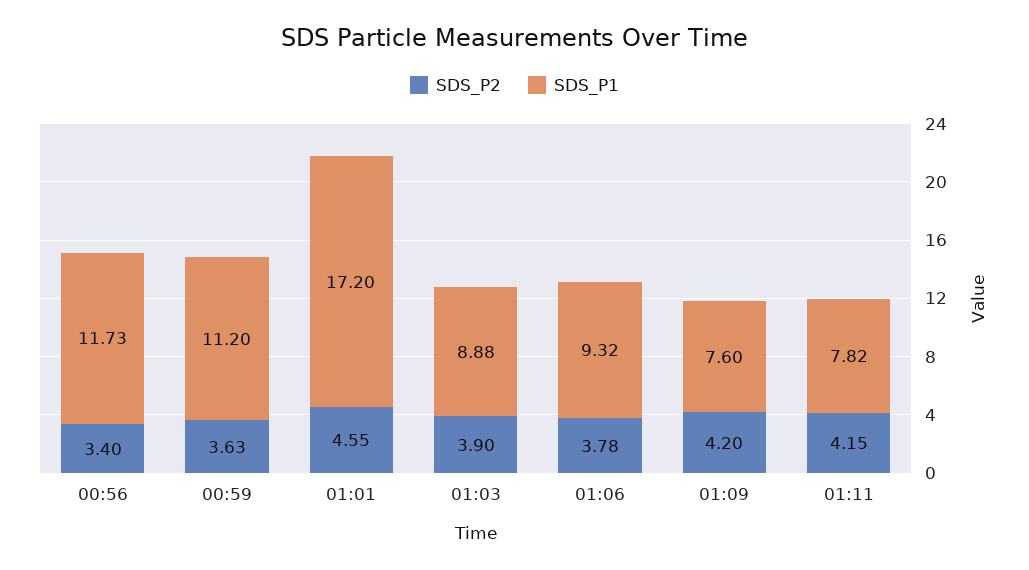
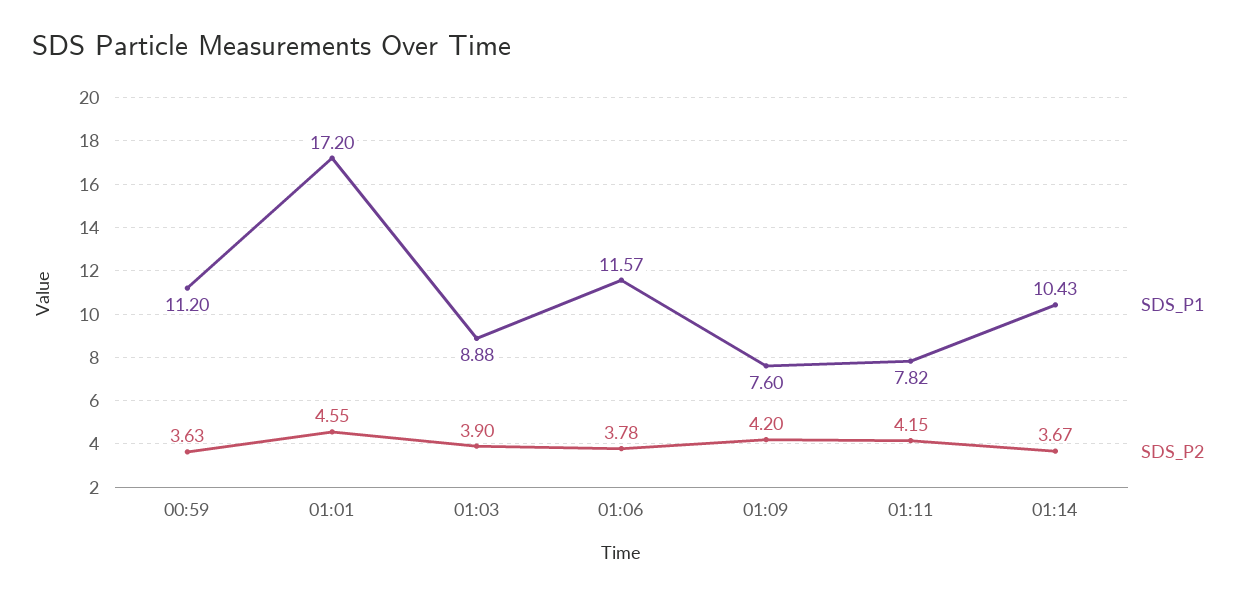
SDS_P2, 00:56: 3.4 -> none
SDS_P1, 00:56: 11.73 -> none
SDS_P1, 01:06: 9.32 -> 11.57
SDS_P1, 01:14: none -> 10.43
SDS_P2, 01:14: none -> 3.67

